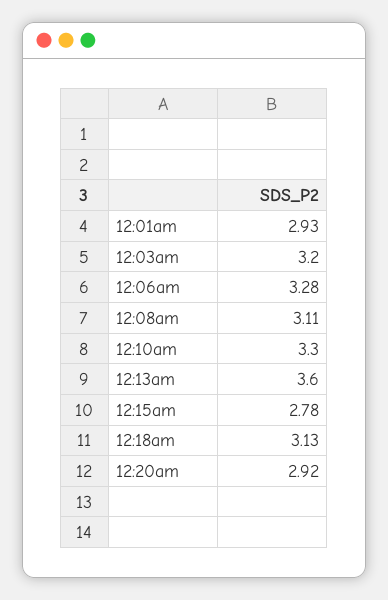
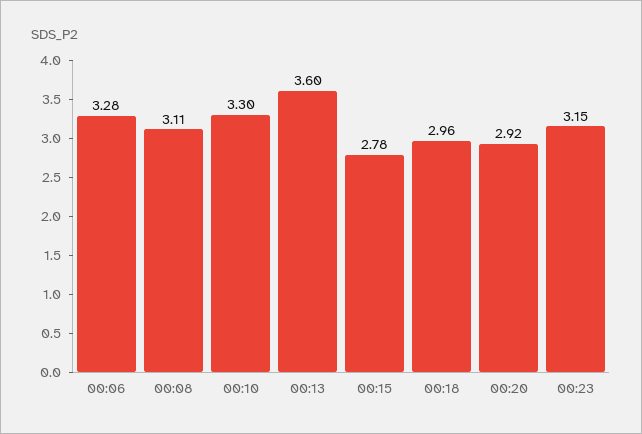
12:01am: 2.93 -> none
12:03am: 3.2 -> none
12:18am: 3.13 -> 2.96
00:23: none -> 3.15

